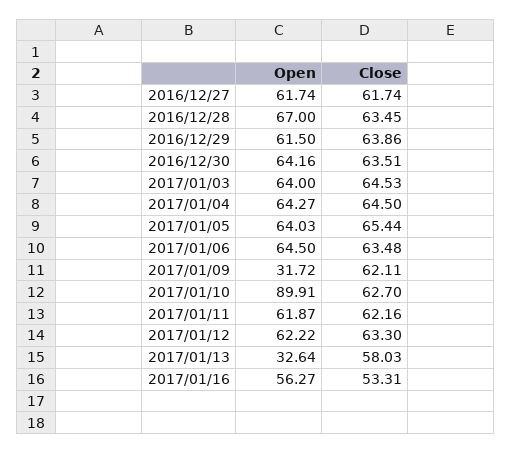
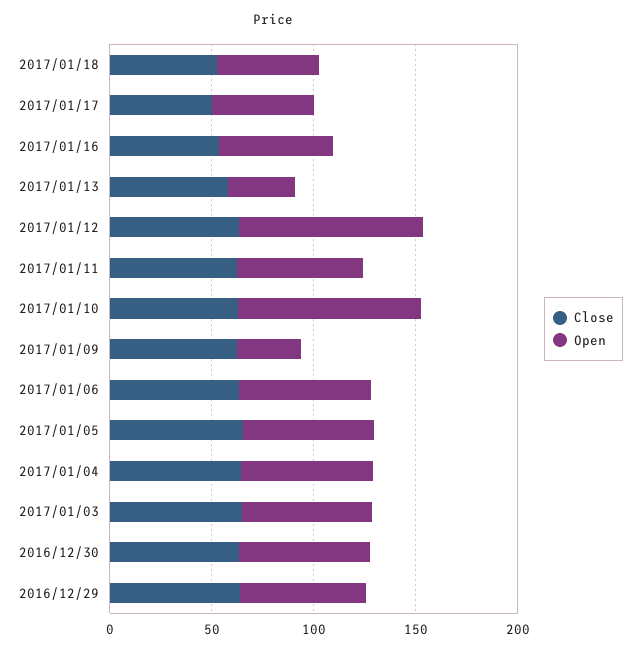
Open, 2016/12/27: 61.74 -> none
Close, 2016/12/27: 61.74 -> none
Open, 2016/12/28: 67 -> none
Close, 2016/12/28: 63.45 -> none
Open, 2017/01/12: 62.22 -> 90
Close, 2017/01/18: none -> 50
Open, 2017/01/18: none -> 50
Close, 2017/01/17: none -> 50
Open, 2017/01/17: none -> 50

